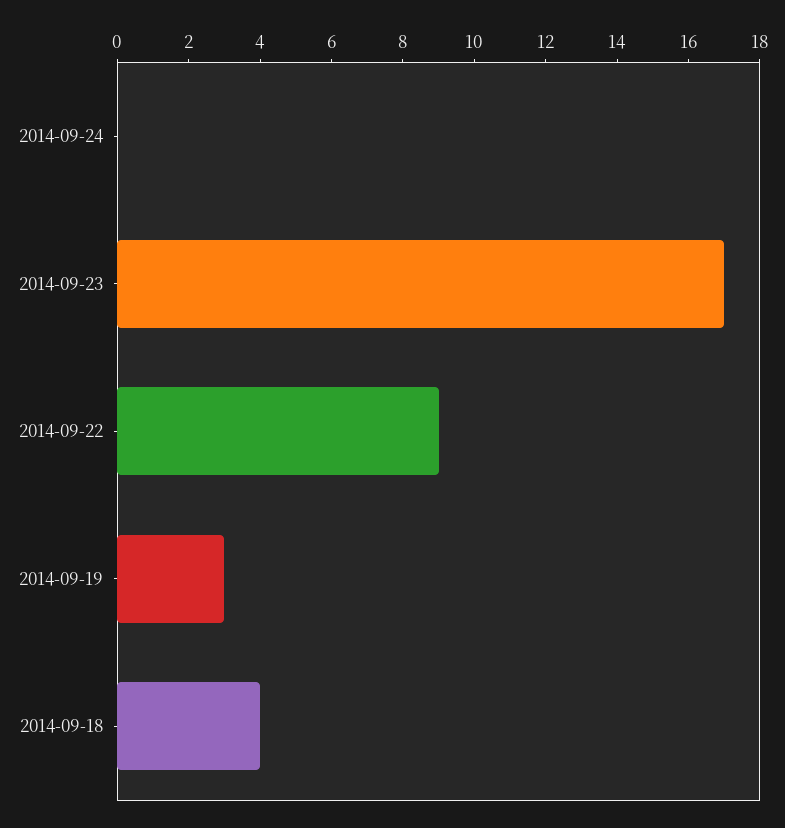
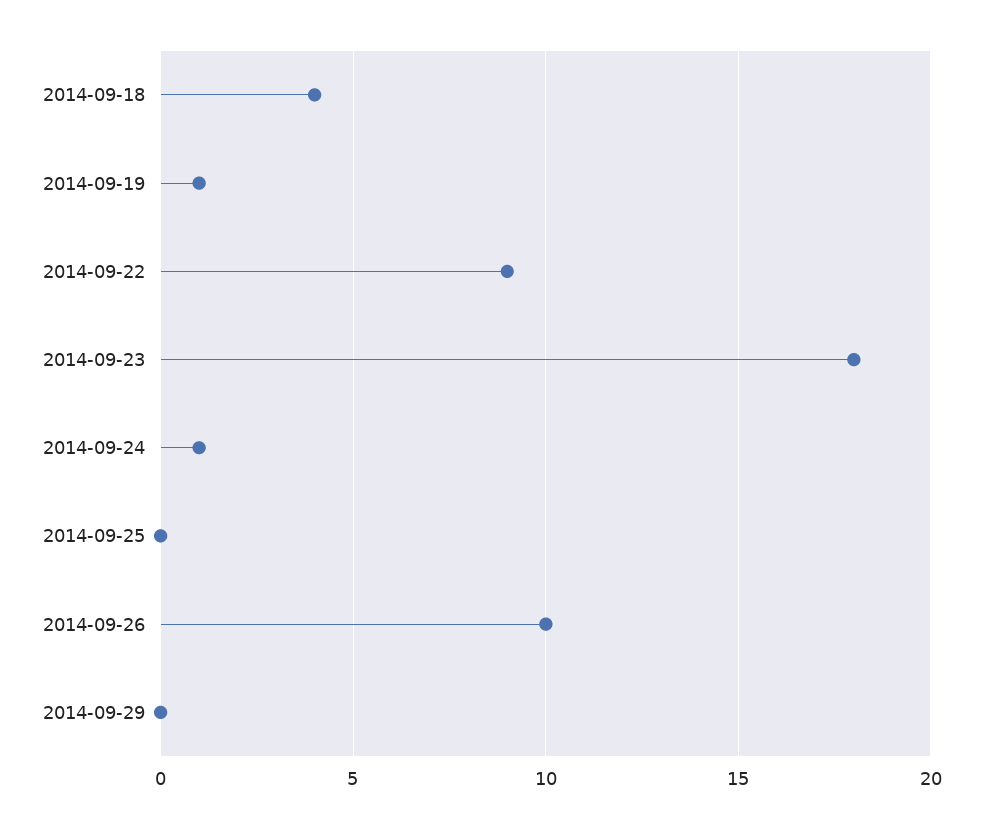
2014-09-24: 0 -> 1
2014-09-23: 17 -> 18
2014-09-19: 3 -> 1
2014-09-25: none -> 0
2014-09-26: none -> 10
2014-09-29: none -> 0

